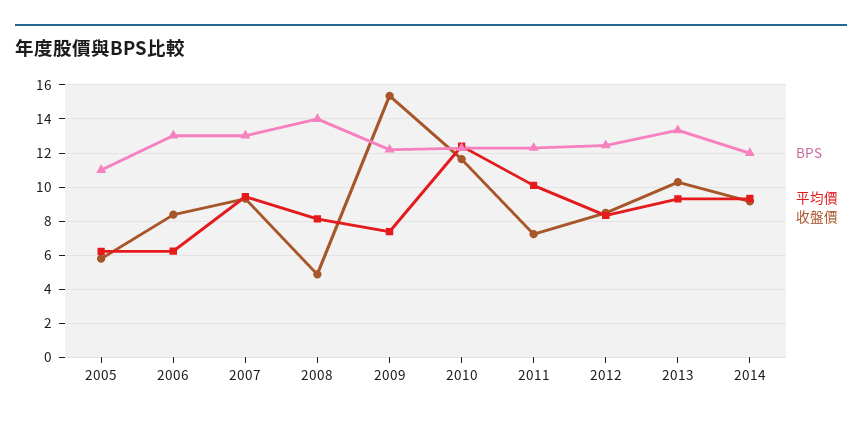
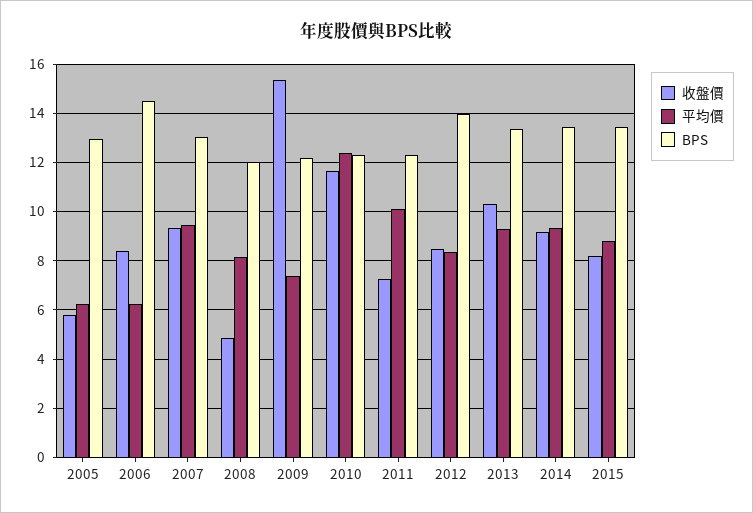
BPS, 2005: 11 -> 13
BPS, 2006: 13 -> 14.5
BPS, 2008: 14 -> 12
BPS, 2012: 12.5 -> 14
BPS, 2014: 12 -> 13.5
收盤價, 2015: none -> 8.25
平均價, 2015: none -> 8.75
BPS, 2015: none -> 13.5

